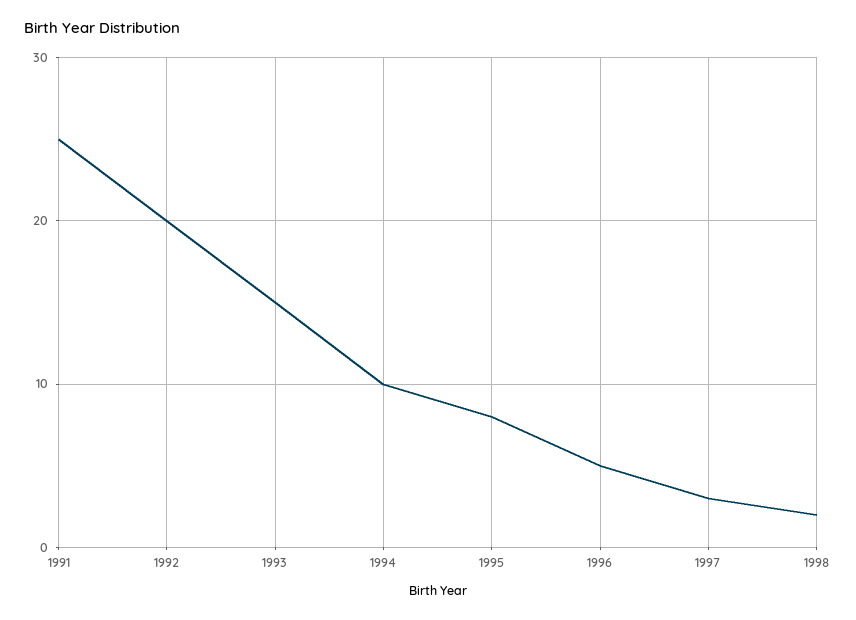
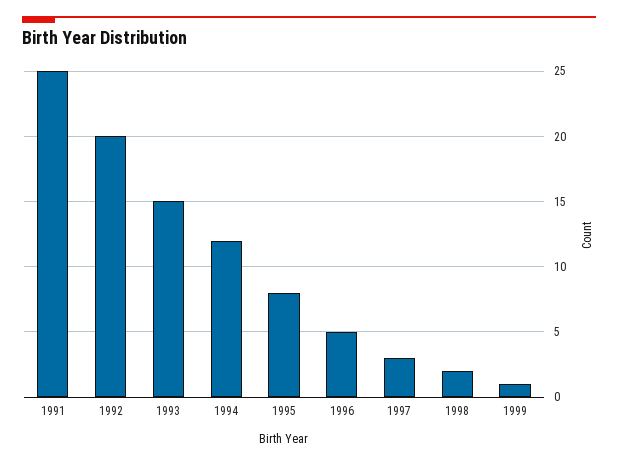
1994: 10 -> 12
1999: none -> 1

